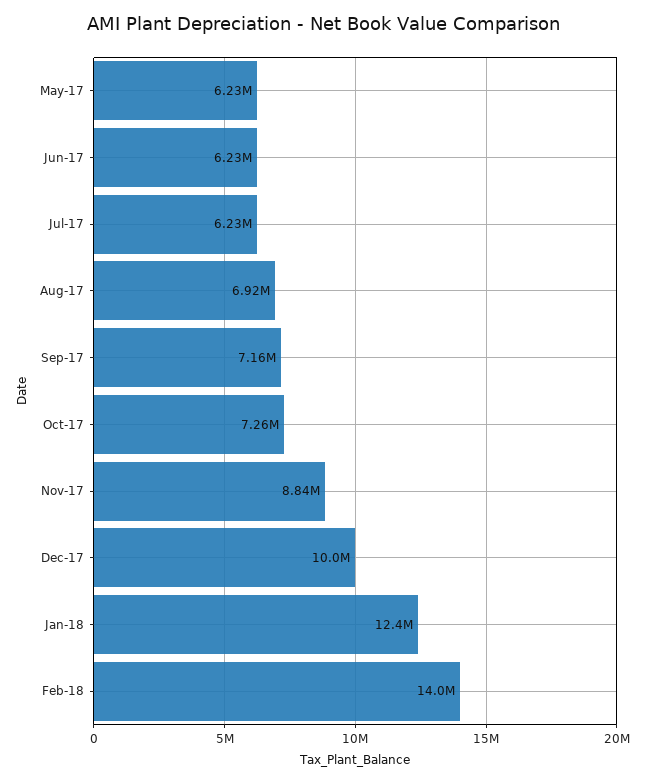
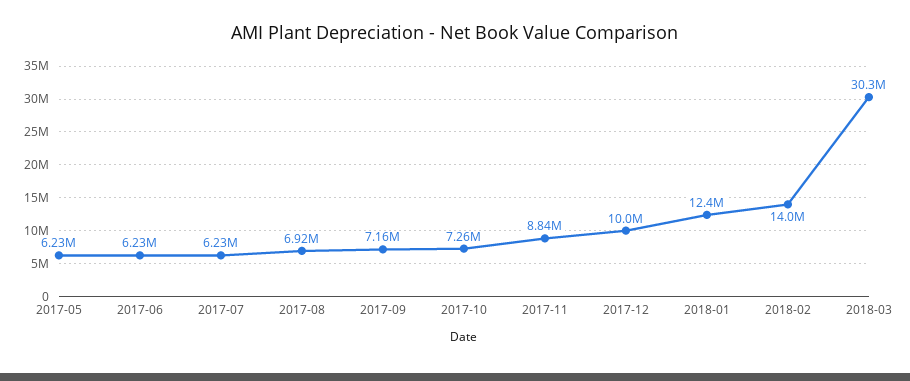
2018-03: none -> 30300000

